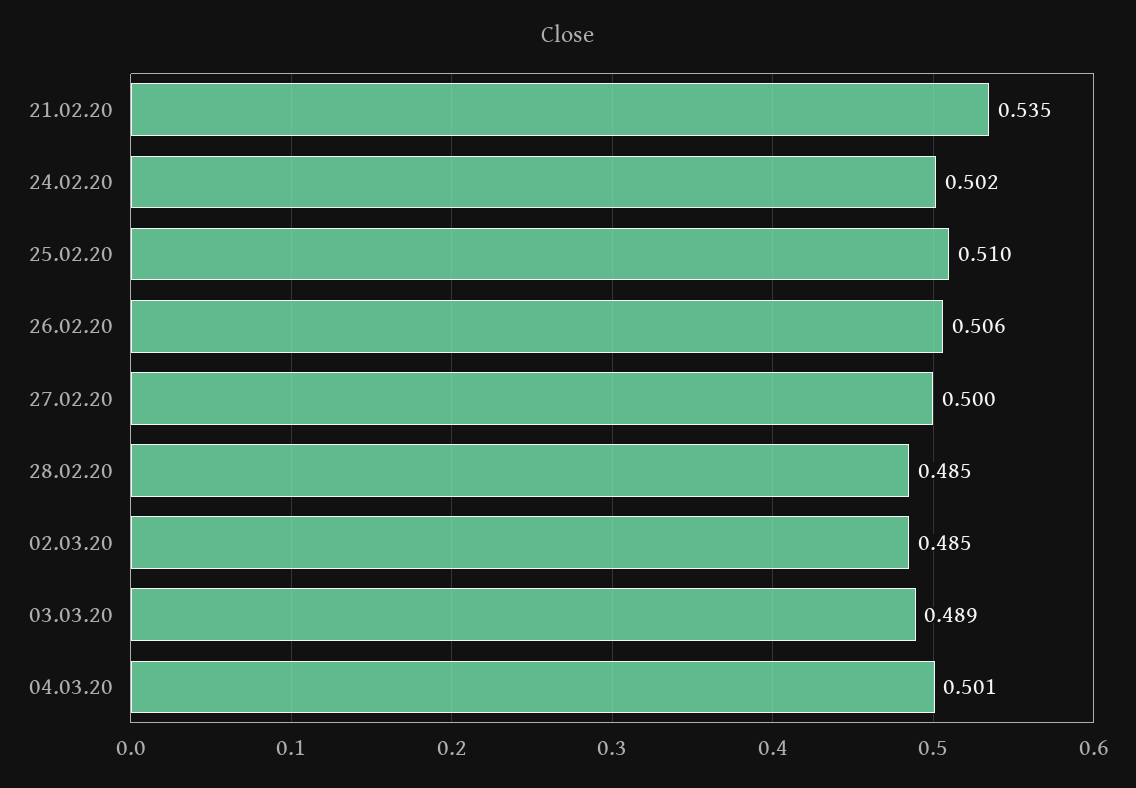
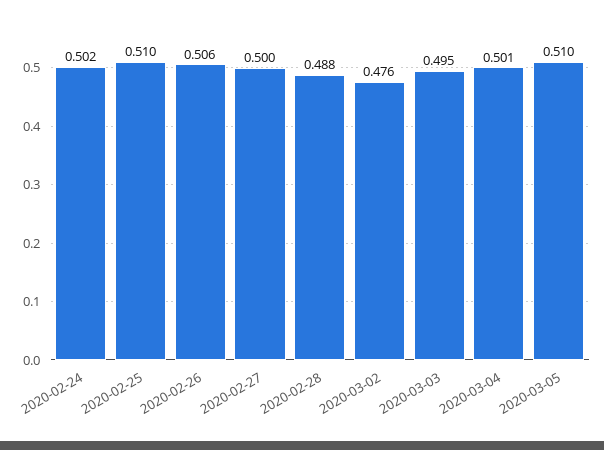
21.02.20: 0.535 -> none
28.02.20: 0.485 -> 0.488
02.03.20: 0.485 -> 0.476
03.03.20: 0.489 -> 0.495
2020-03-05: none -> 0.51

